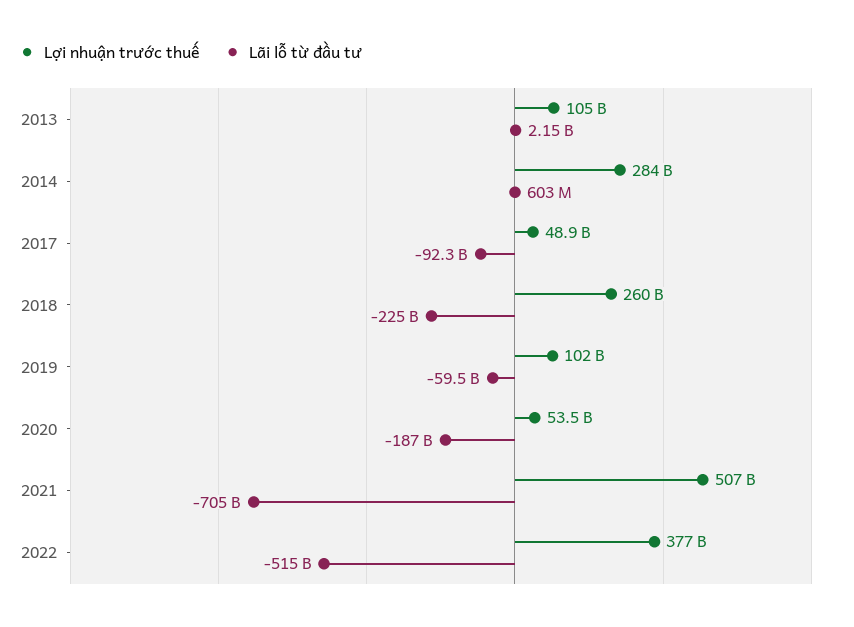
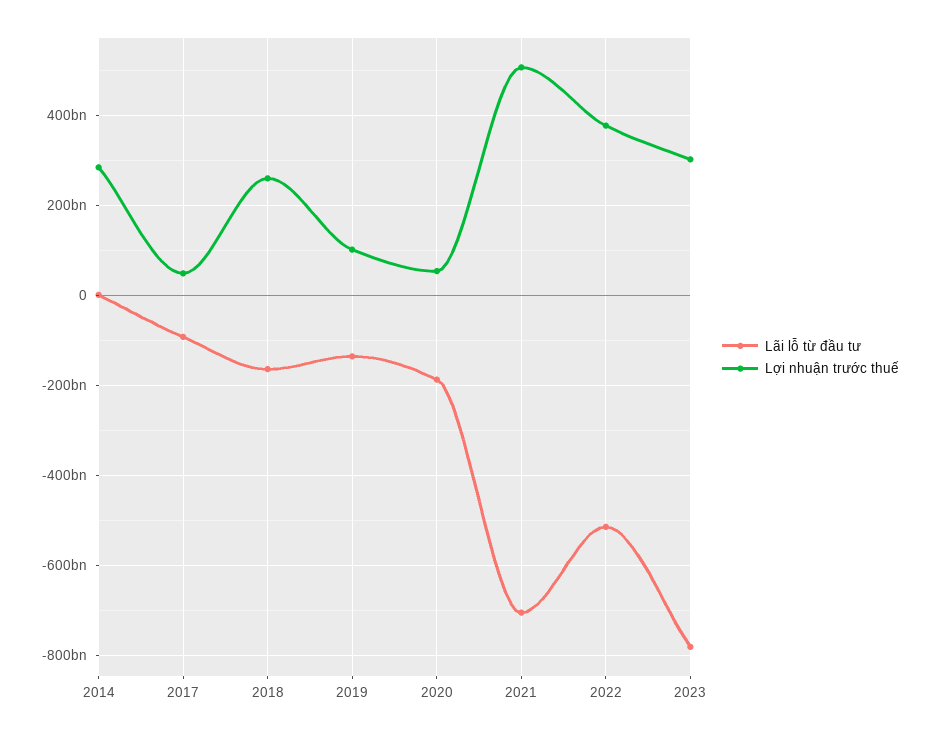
Lợi nhuận trước thuế, 2013: 105000000000 -> none
Lãi lỗ từ đầu tư, 2013: 2150000000 -> none
Lãi lỗ từ đầu tư, 2018: -225000000000 -> -160000000000
Lãi lỗ từ đầu tư, 2019: -59500000000 -> -140000000000
Lãi lỗ từ đầu tư, 2023: none -> -780000000000
Lợi nhuận trước thuế, 2023: none -> 300000000000

